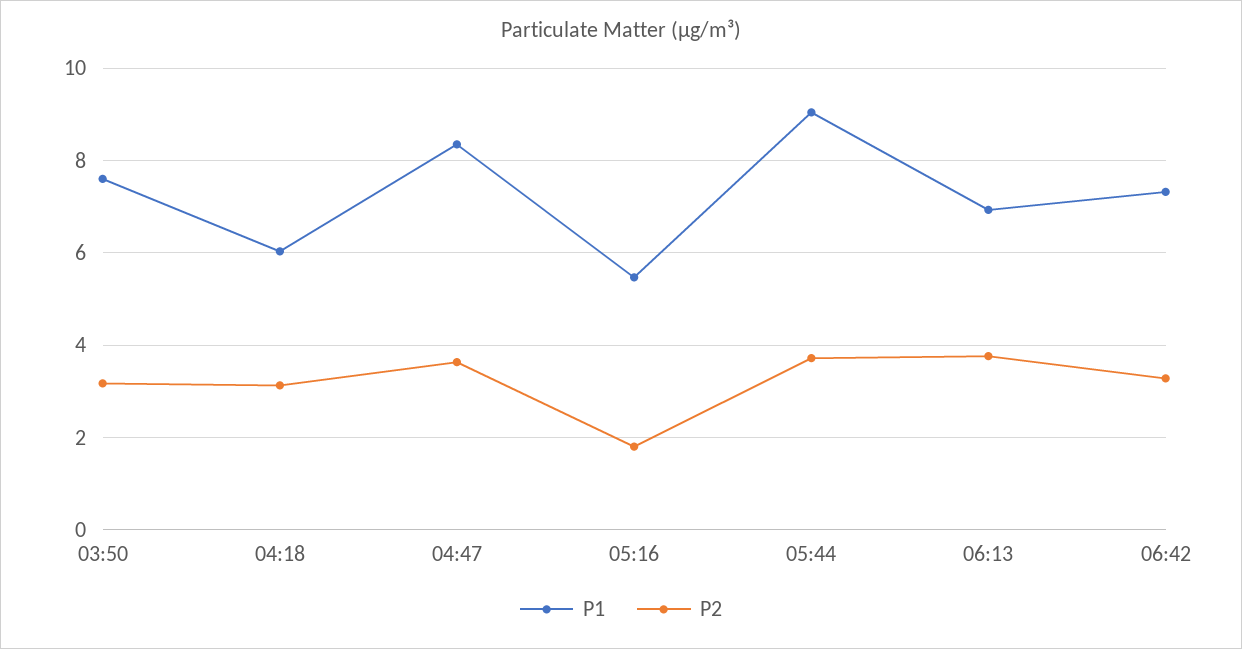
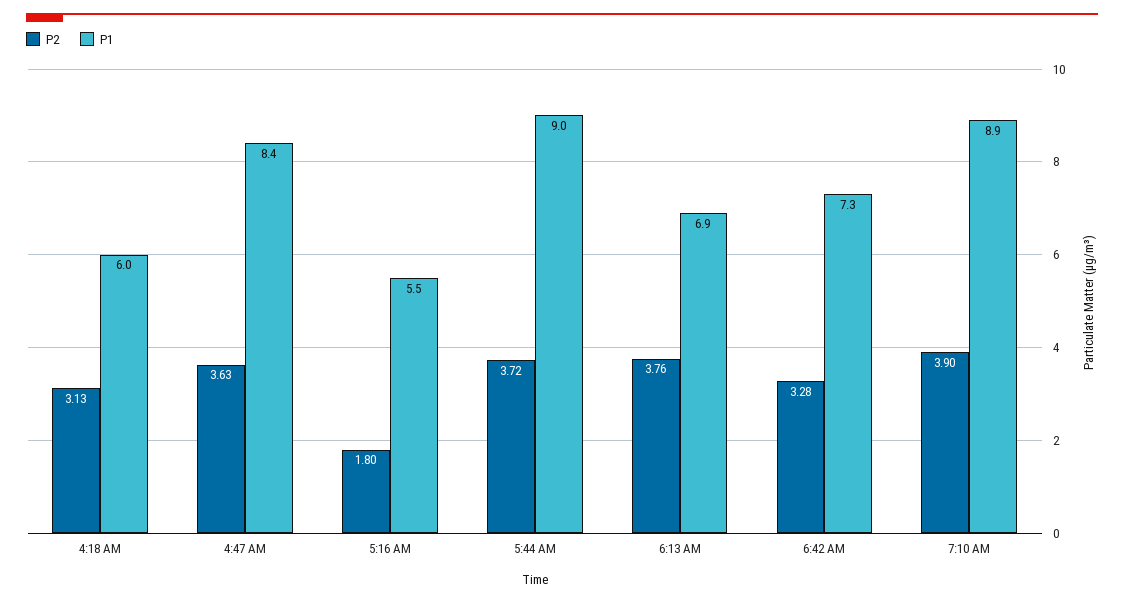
P1, 03:50: 7.6 -> none
P2, 03:50: 3.2 -> none
P2, 7:10 AM: none -> 3.9
P1, 7:10 AM: none -> 8.9

